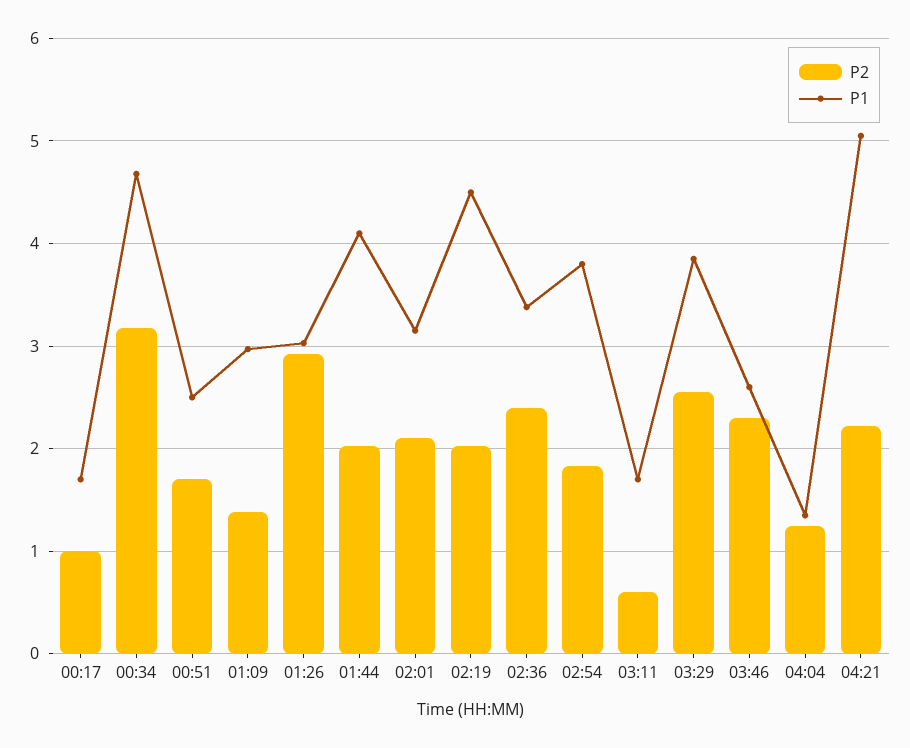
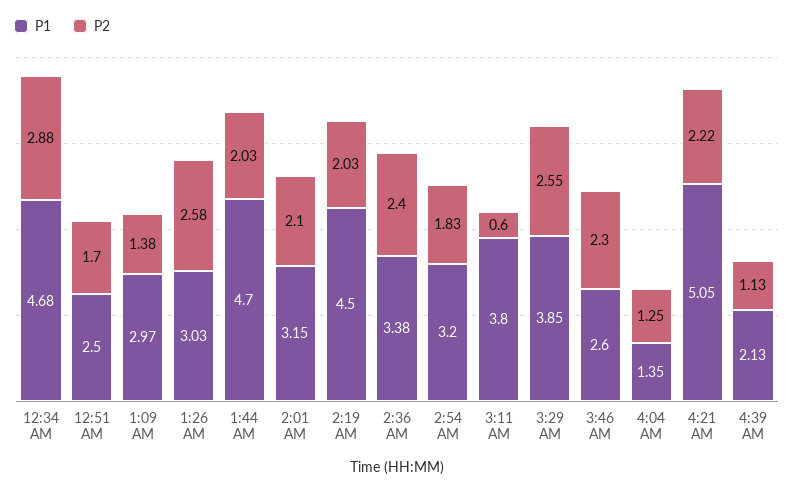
P2, 00:17: 1 -> none
P1, 00:17: 1.7 -> none
P2, 00:34: 3.2 -> 2.88
P2, 01:26: 2.9 -> 2.58
P1, 01:44: 4.1 -> 4.7
P1, 02:54: 3.8 -> 3.2
P1, 03:11: 1.7 -> 3.8
P1, 4:39 AM: none -> 2.13
P2, 4:39 AM: none -> 1.13

